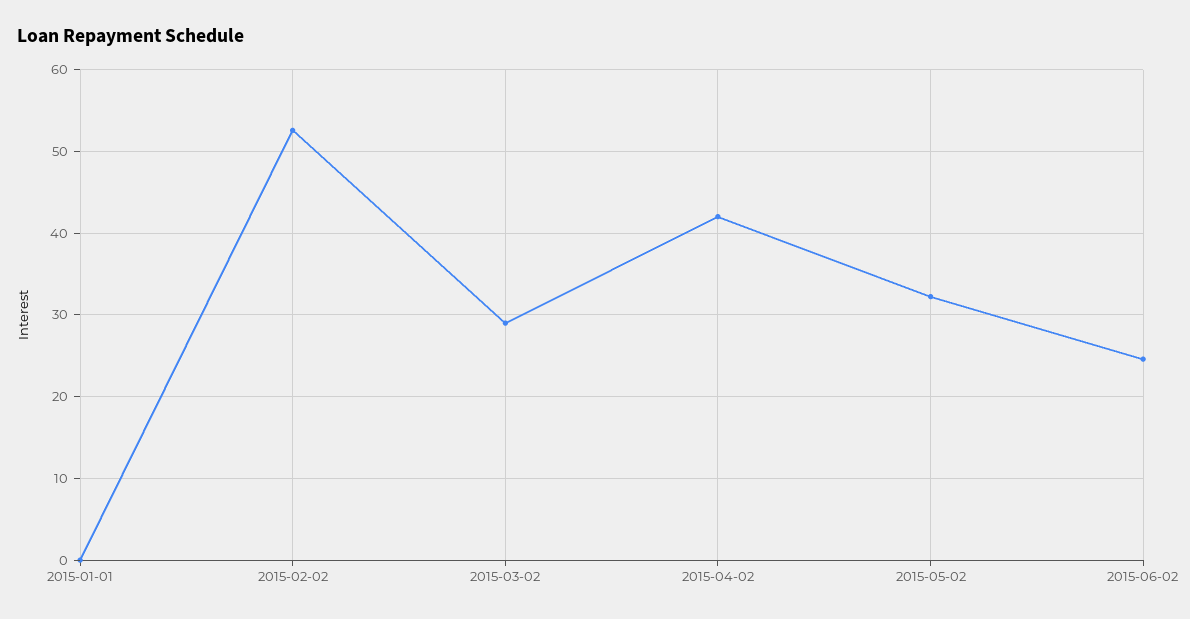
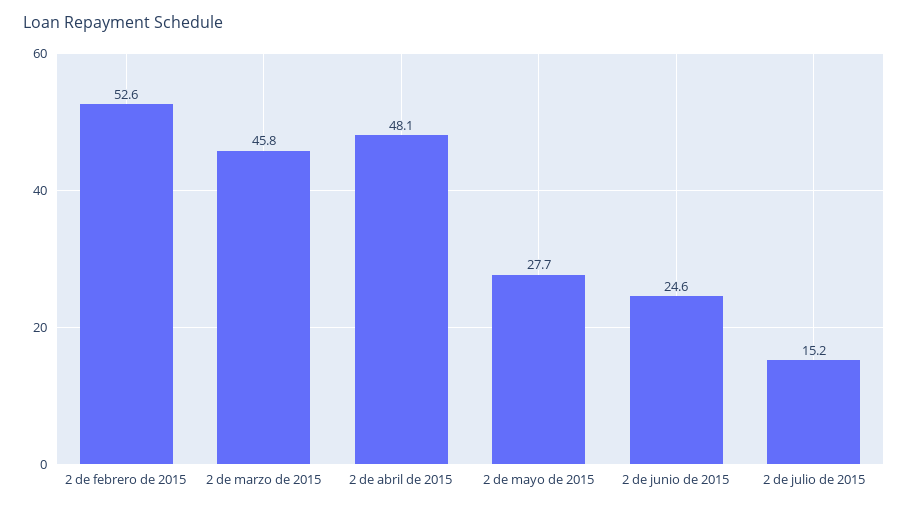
2015-01-01: 0 -> none
2015-03-02: 29 -> 45.8
2015-04-02: 42 -> 48.1
2015-05-02: 32 -> 27.7
2 de julio de 2015: none -> 15.2

